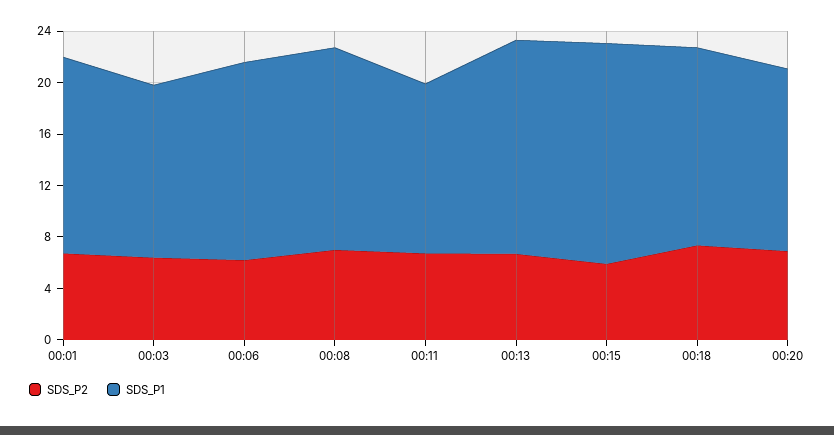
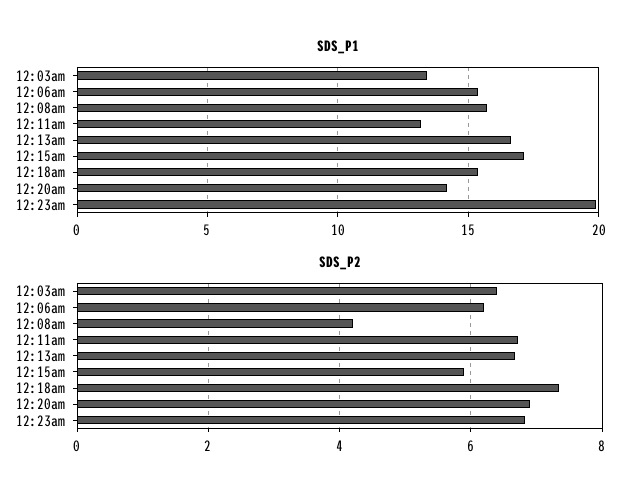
SDS_P2, 00:01: 7 -> none
SDS_P1, 00:01: 15 -> none
SDS_P2, 00:08: 7 -> 4.2
SDS_P1, 12:23am: none -> 20
SDS_P2, 12:23am: none -> 6.8

